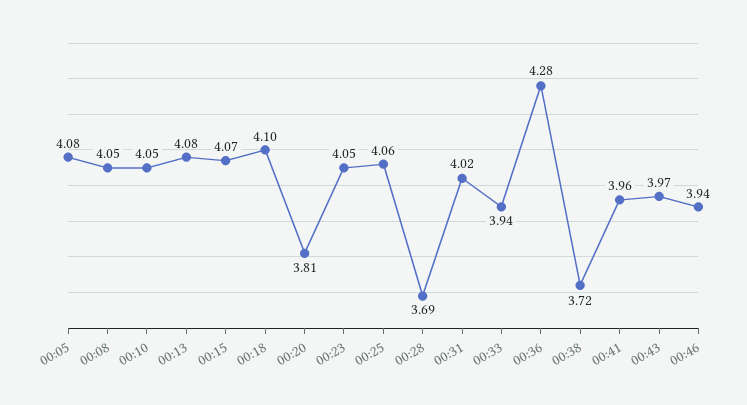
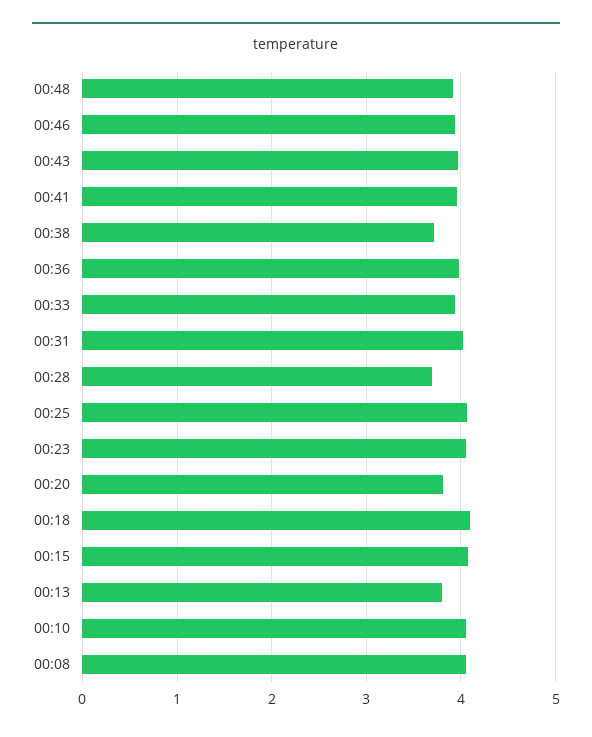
00:05: 4.08 -> none
00:13: 4.08 -> 3.8
00:36: 4.28 -> 4
00:48: none -> 3.9

